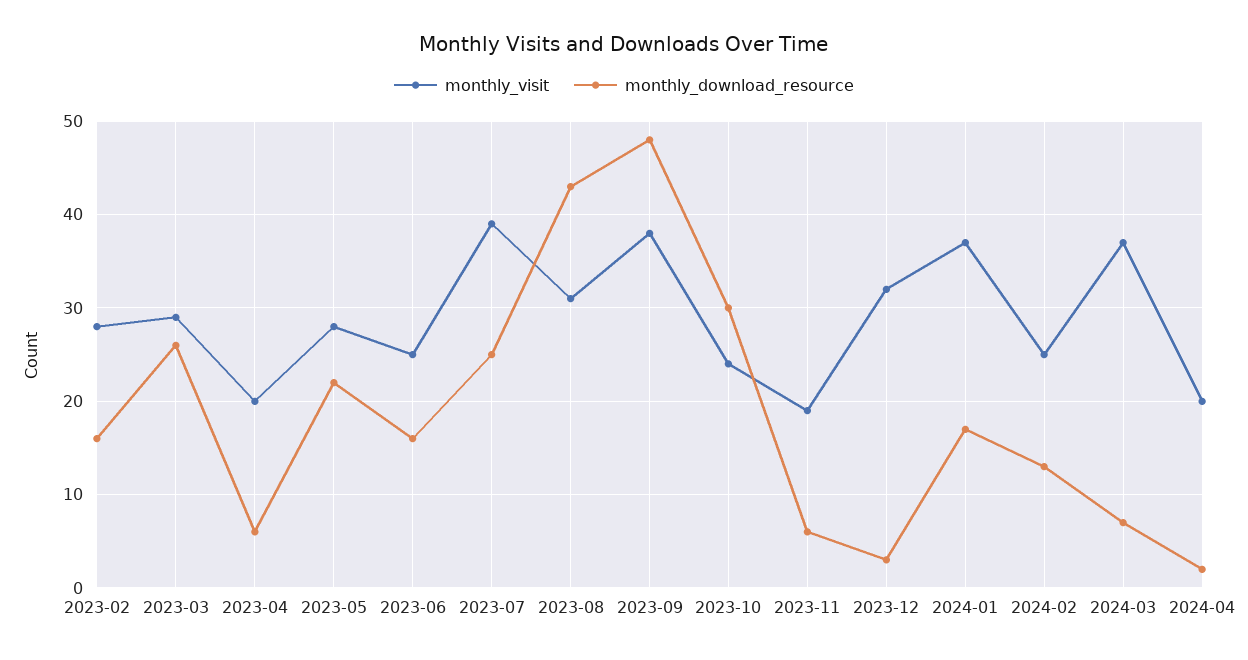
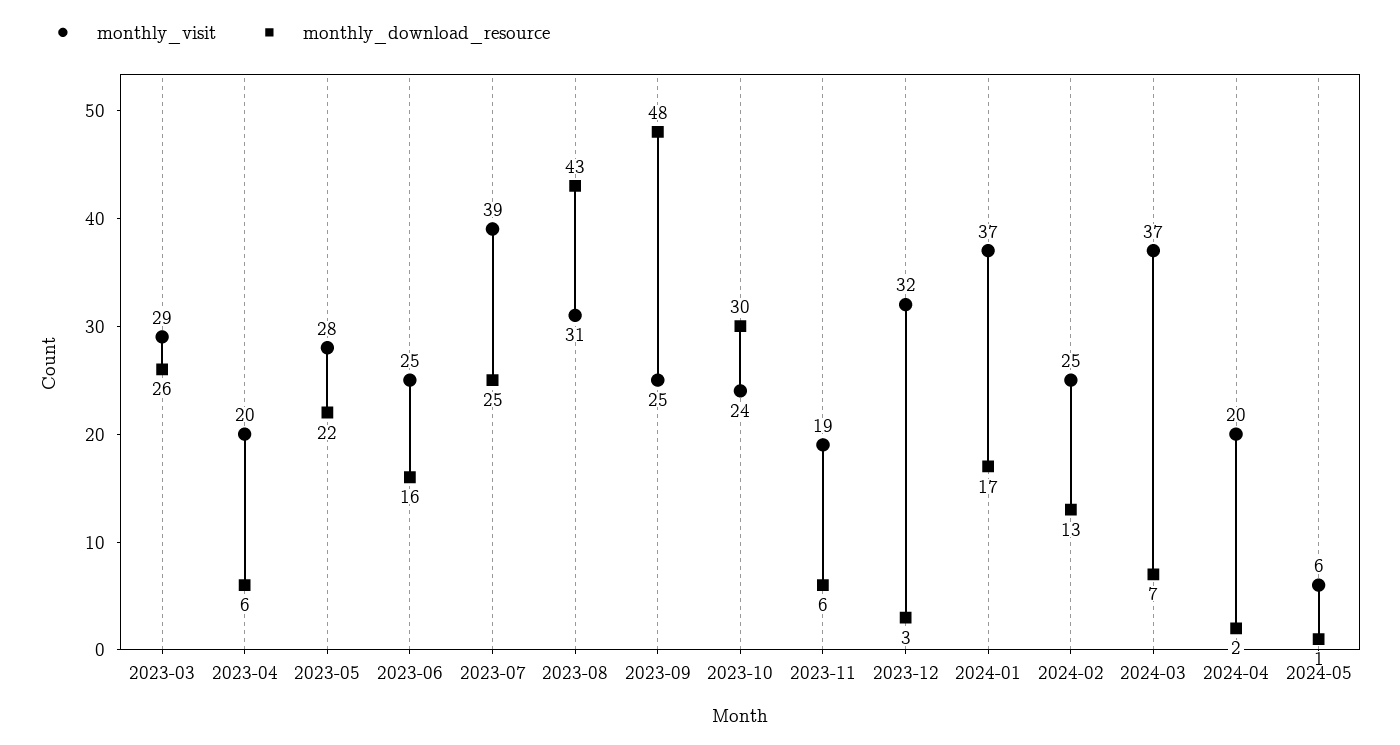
monthly_visit, 2023-02: 28 -> none
monthly_download_resource, 2023-02: 16 -> none
monthly_visit, 2023-09: 38 -> 25
monthly_visit, 2024-05: none -> 6
monthly_download_resource, 2024-05: none -> 1

